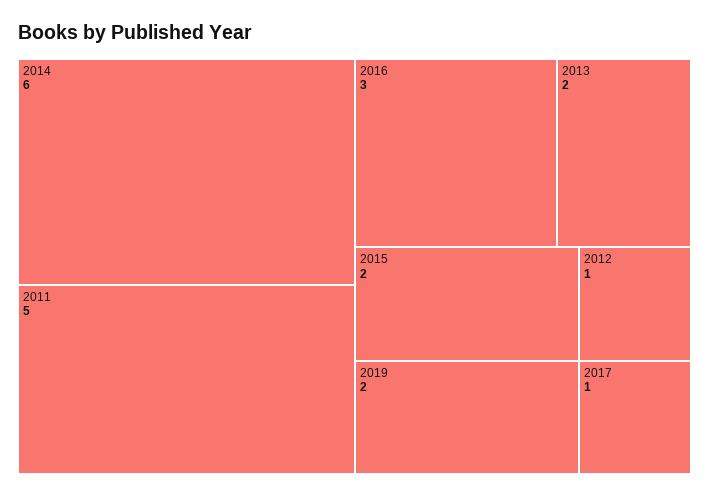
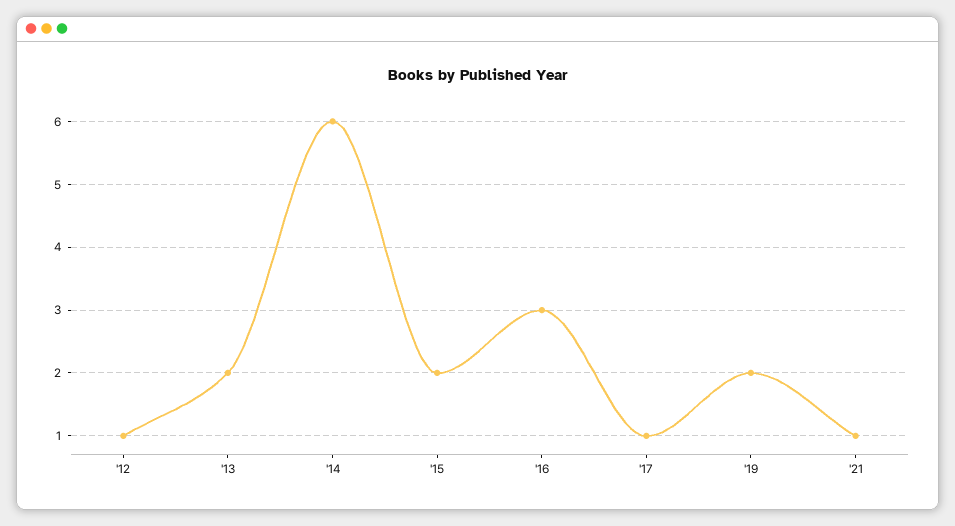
2011: 5 -> none
'21: none -> 1

